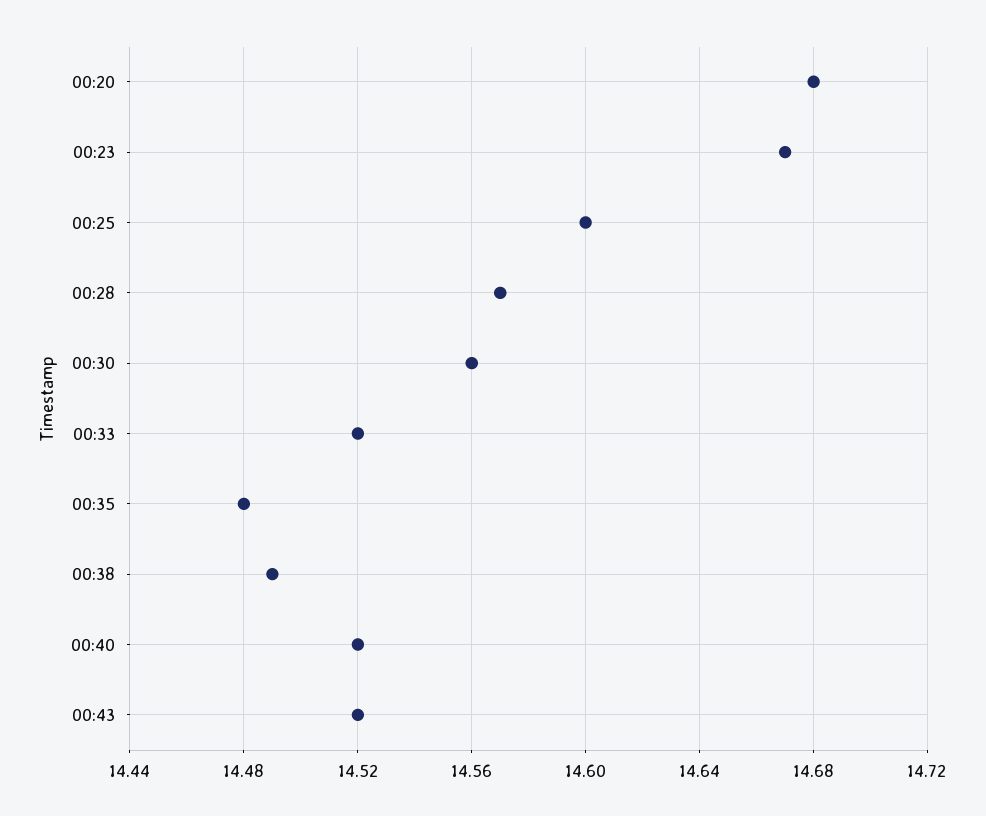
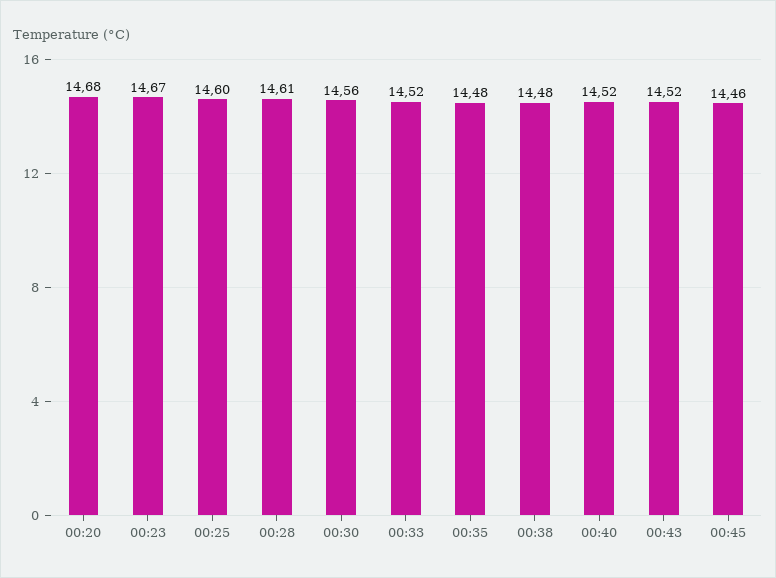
00:28: 14.57 -> 14.61
00:38: 14.49 -> 14.48
00:45: none -> 14.46

